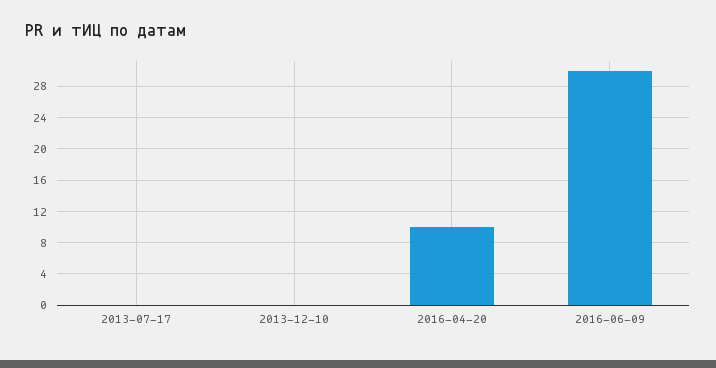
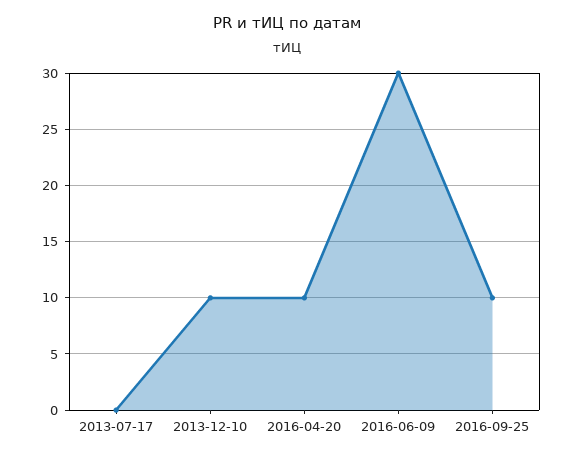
2013-12-10: 0 -> 10
2016-09-25: none -> 10

